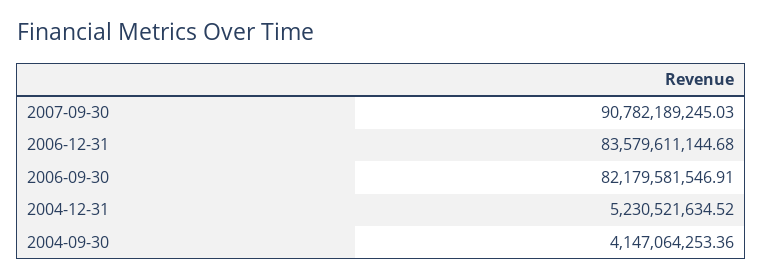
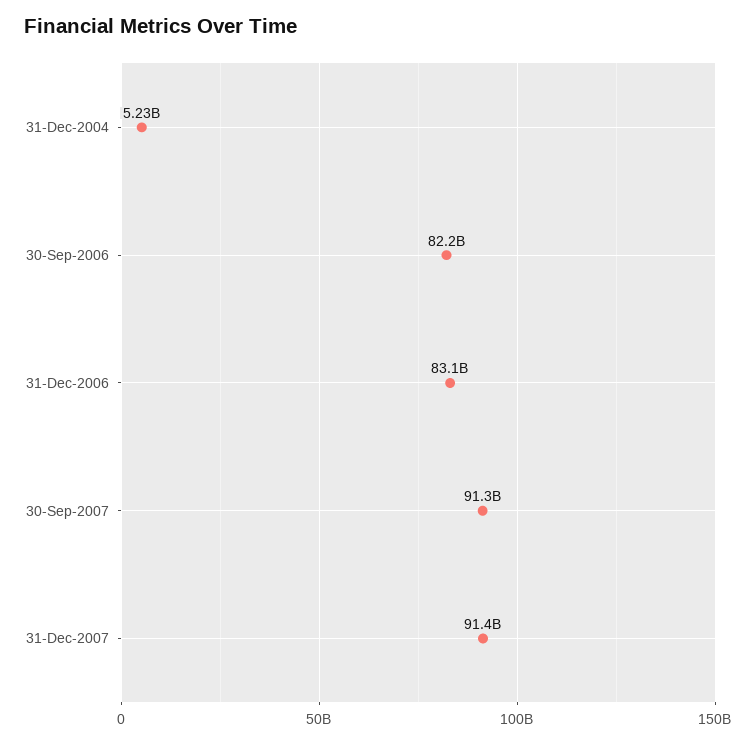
2007-09-30: 90782189245.03 -> 91300000000
2006-12-31: 83579611144.68 -> 83100000000
2004-09-30: 4147064253.36 -> none
31-Dec-2007: none -> 91400000000

